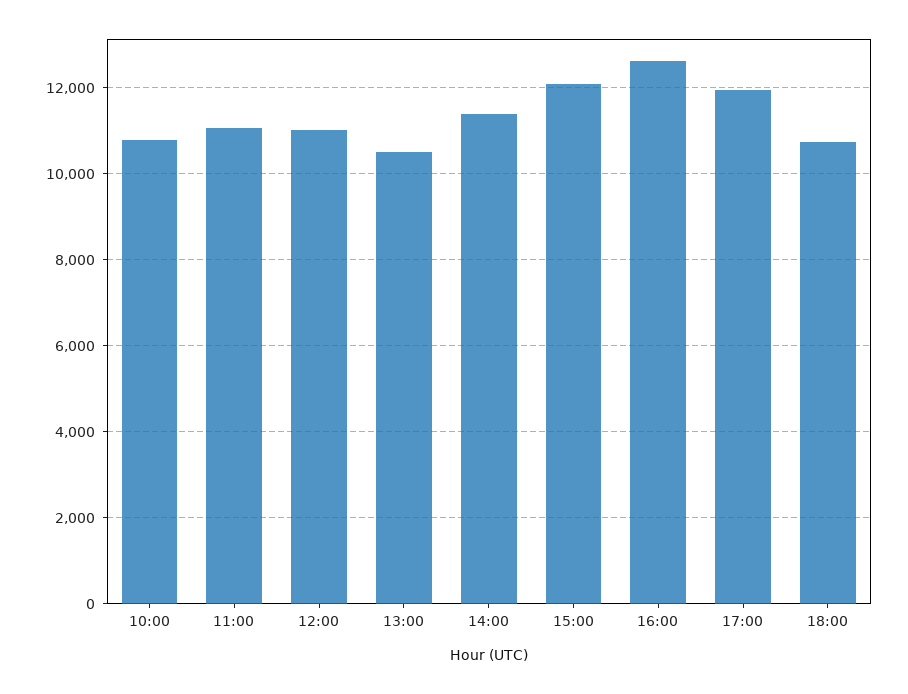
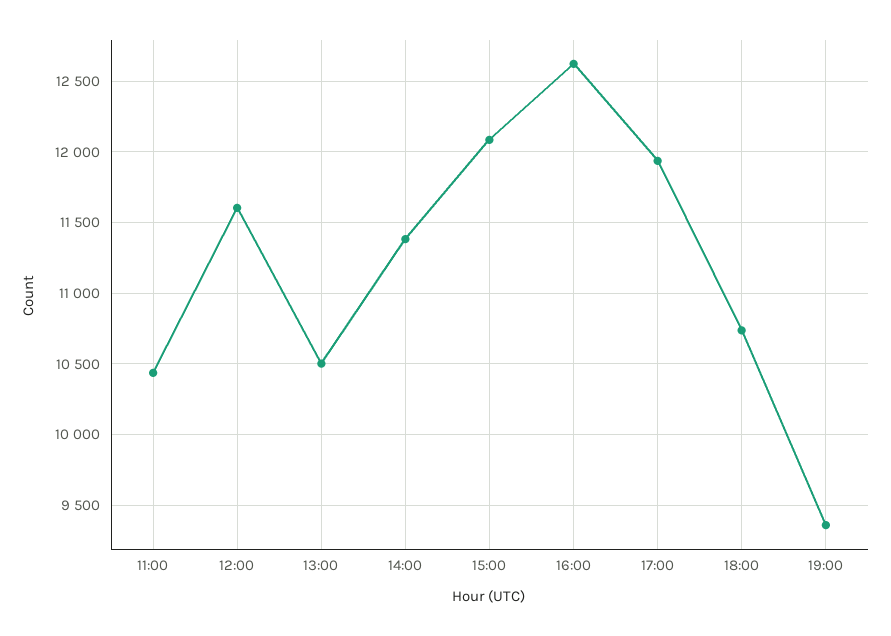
10:00: 10800 -> none
11:00: 11000 -> 10450
12:00: 11000 -> 11600
19:00: none -> 9350

